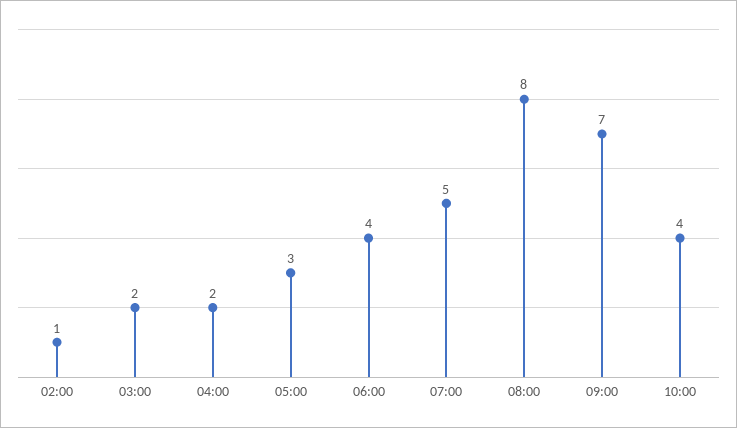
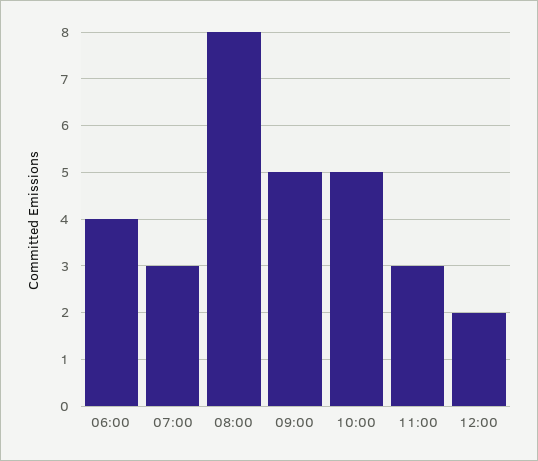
02:00: 1 -> none
03:00: 2 -> none
04:00: 2 -> none
05:00: 3 -> none
07:00: 5 -> 3
09:00: 7 -> 5
10:00: 4 -> 5
11:00: none -> 3
12:00: none -> 2

